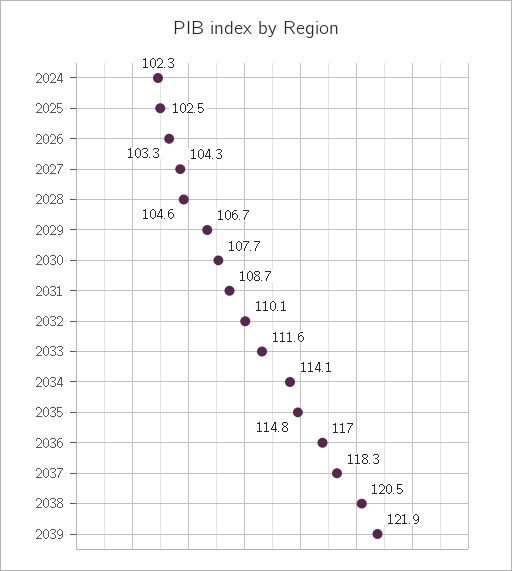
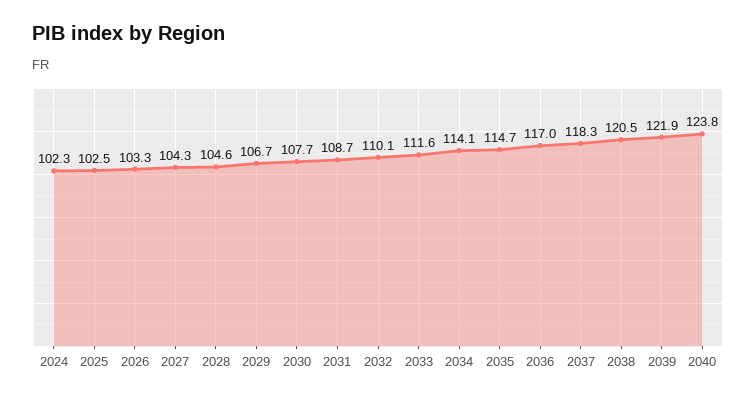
2035: 114.8 -> 114.7
2040: none -> 123.8

